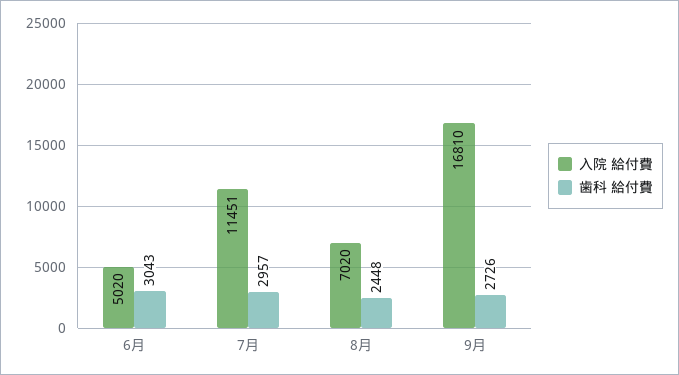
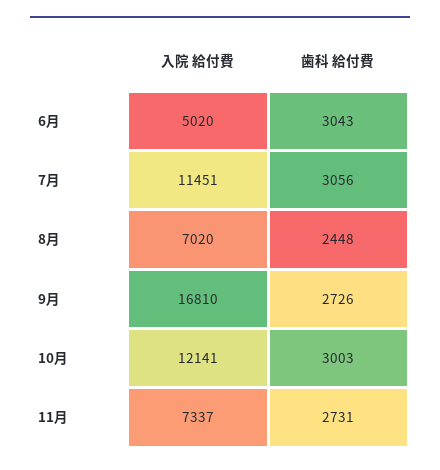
歯科 給付費, 7月: 2957 -> 3056
入院 給付費, 10月: none -> 12141
歯科 給付費, 10月: none -> 3003
入院 給付費, 11月: none -> 7337
歯科 給付費, 11月: none -> 2731

